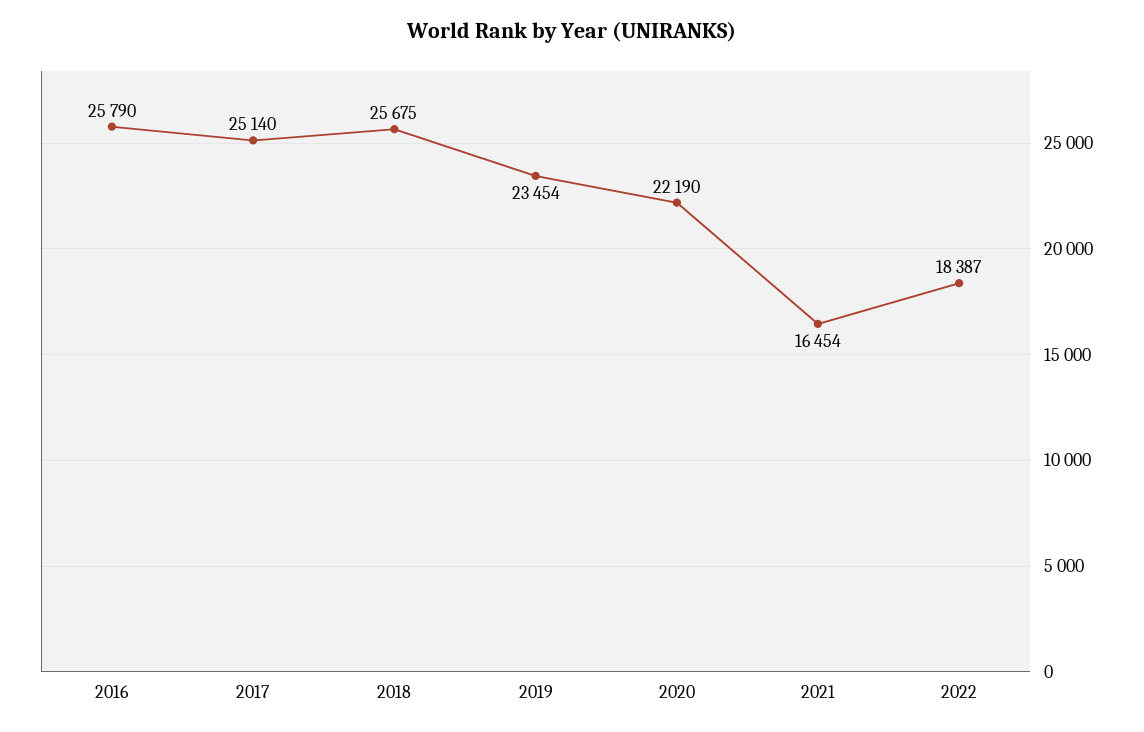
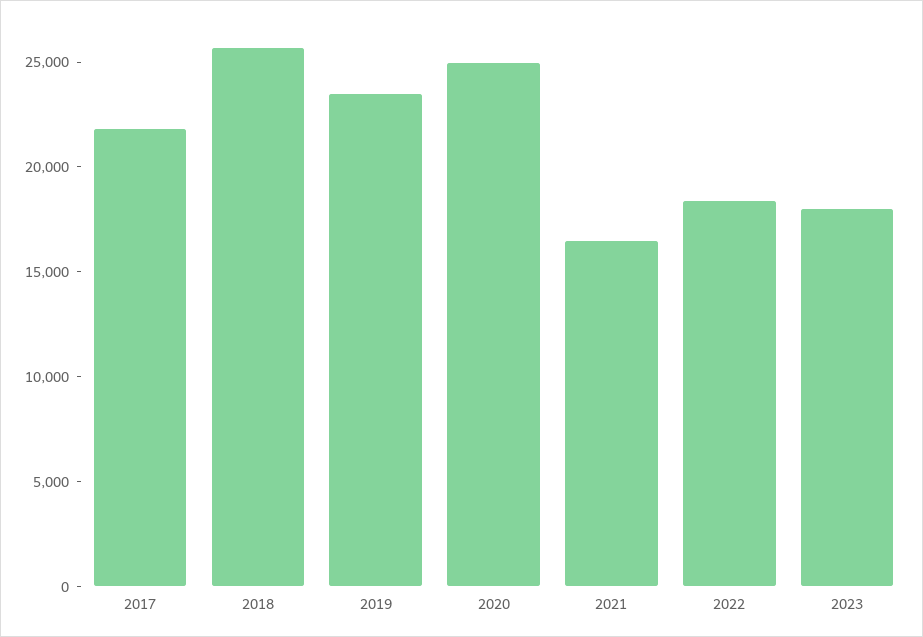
2016: 25790 -> none
2017: 25140 -> 22000
2020: 22190 -> 25000
2023: none -> 18000

